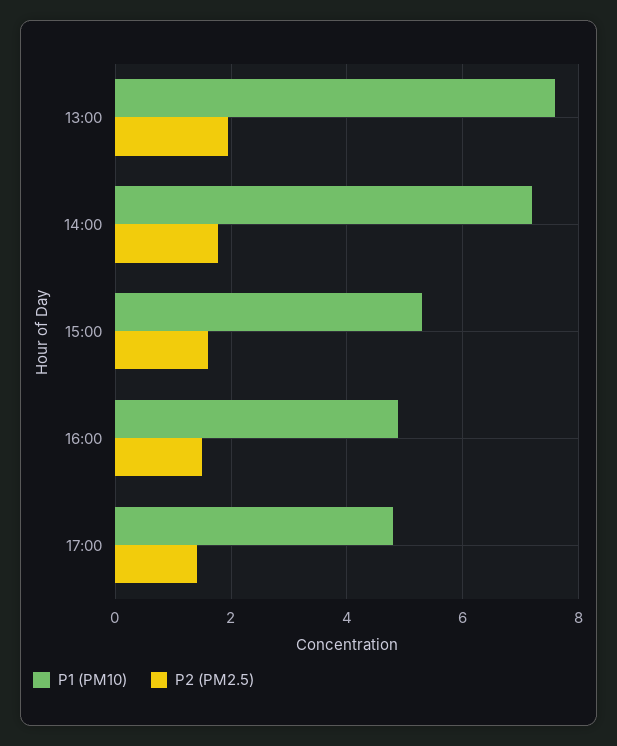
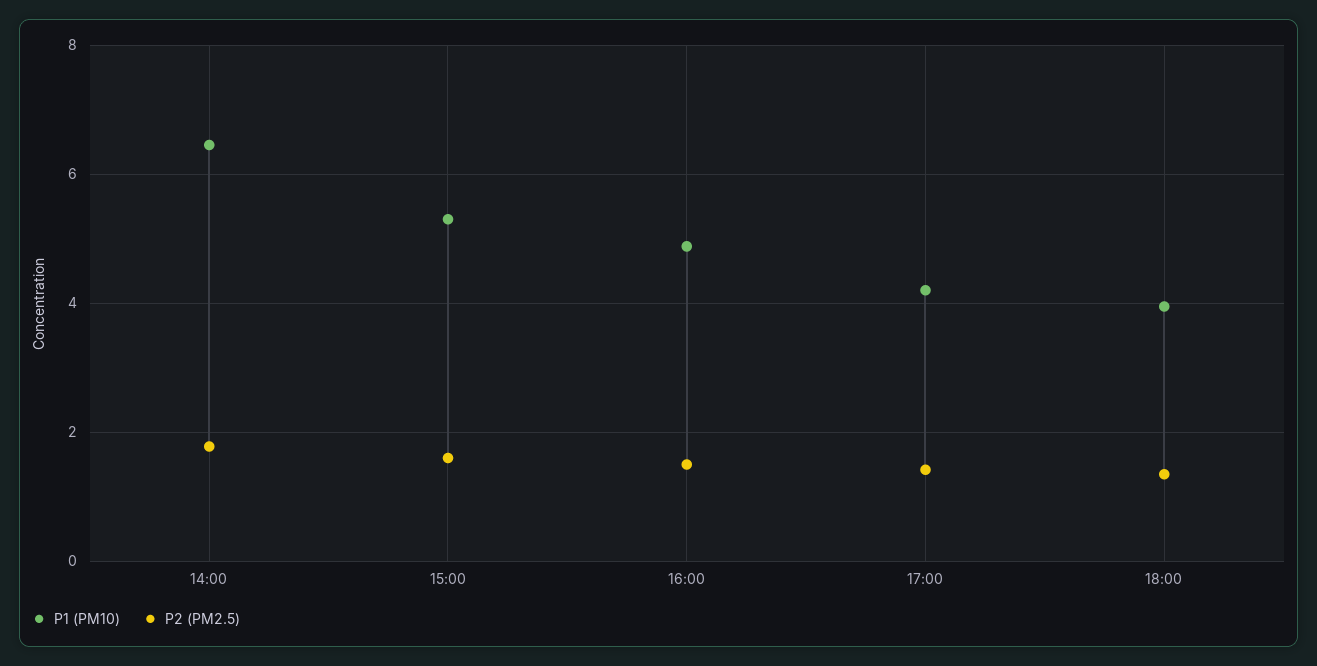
P1 (PM10), 13:00: 7.6 -> none
P2 (PM2.5), 13:00: 2 -> none
P1 (PM10), 14:00: 7.2 -> 6.4
P1 (PM10), 17:00: 4.8 -> 4.2
P1 (PM10), 18:00: none -> 4
P2 (PM2.5), 18:00: none -> 1.4

